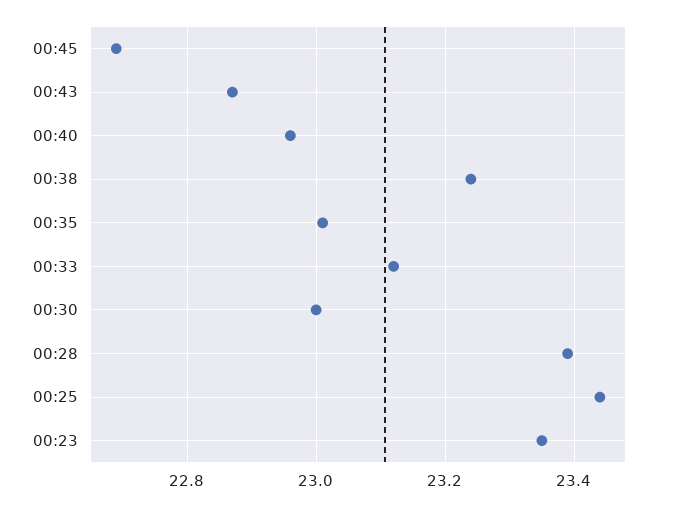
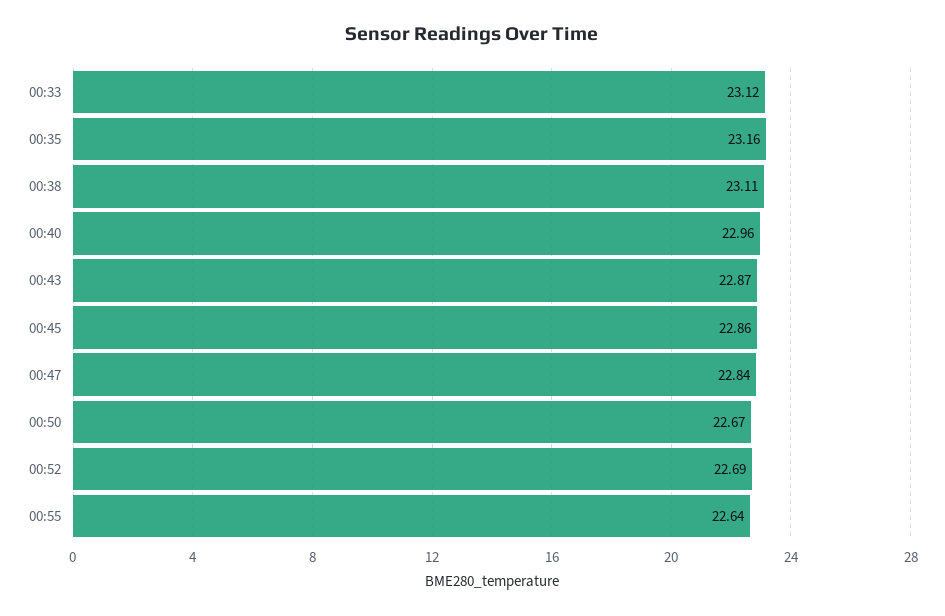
00:45: 22.7 -> 22.86
00:38: 23.25 -> 23.11
00:35: 23 -> 23.16
00:30: 23 -> none
00:28: 23.4 -> none
00:25: 23.45 -> none
00:23: 23.35 -> none
00:47: none -> 22.84
00:50: none -> 22.67
00:52: none -> 22.69
00:55: none -> 22.64

